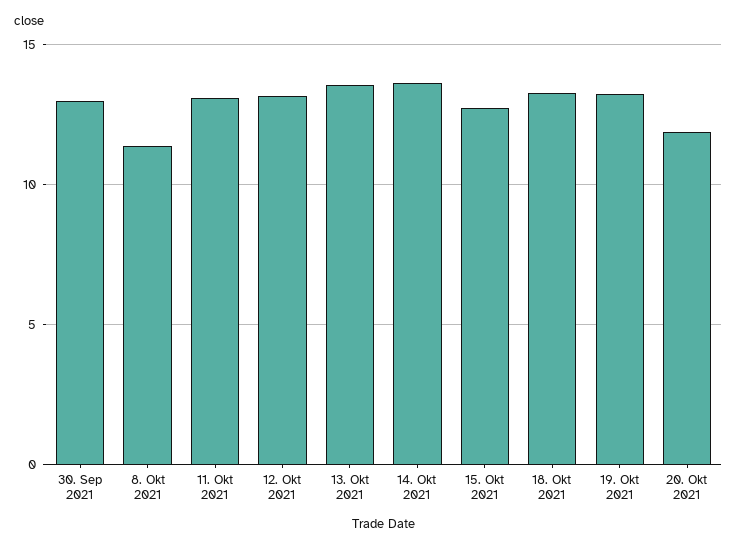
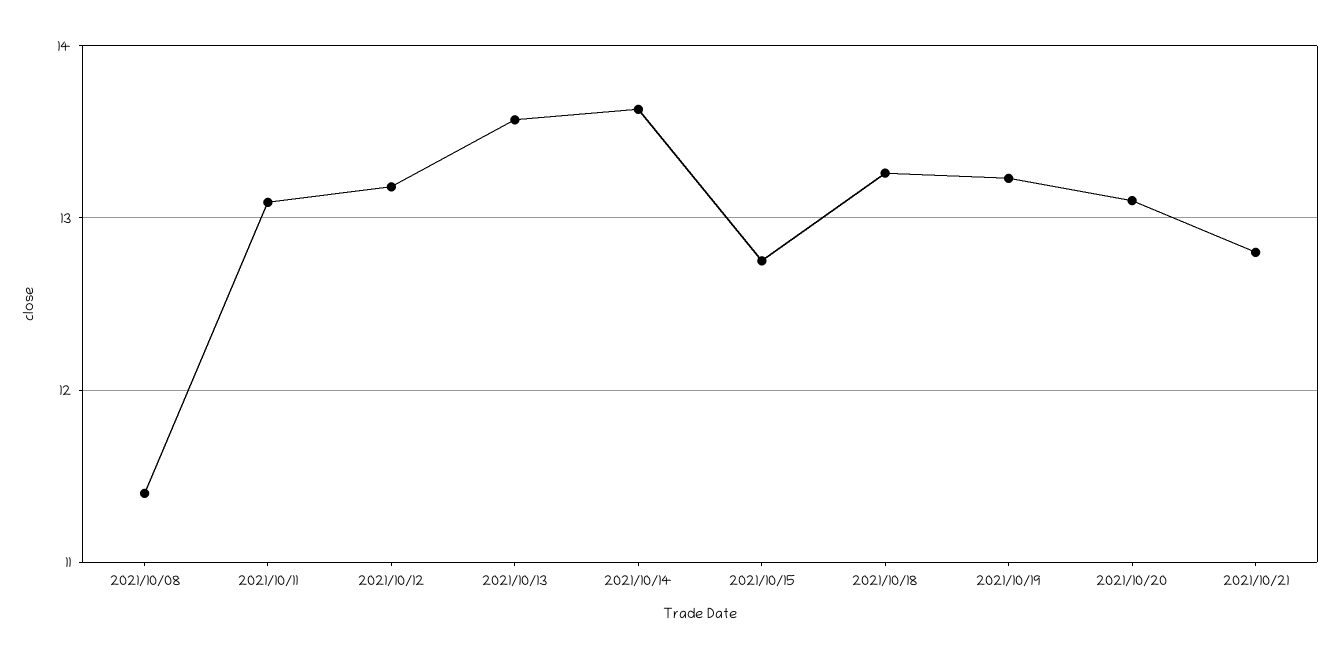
30. Sep 2021: 13 -> none
20. Okt 2021: 12 -> 13.1
2021/10/21: none -> 12.8

